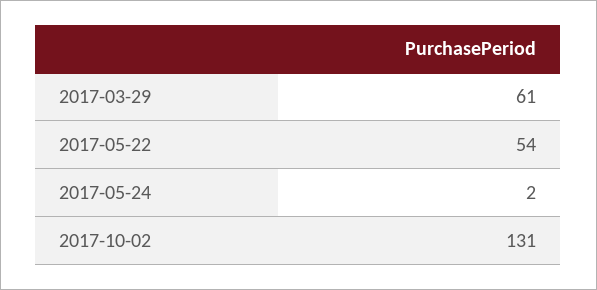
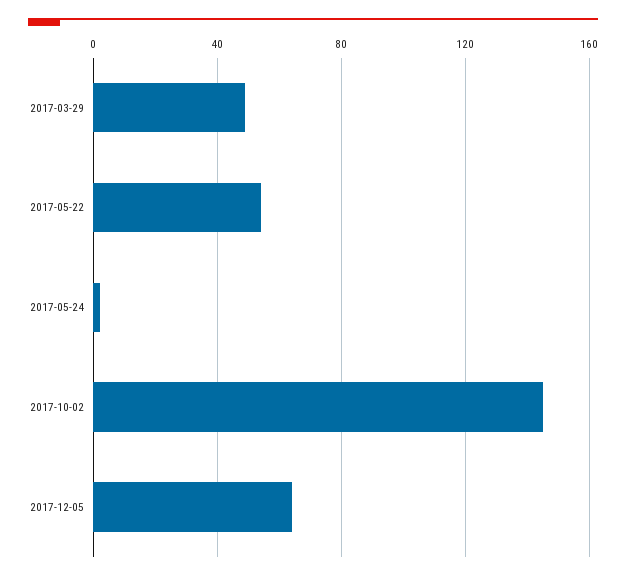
2017-03-29: 61 -> 50
2017-10-02: 131 -> 145
2017-12-05: none -> 65

